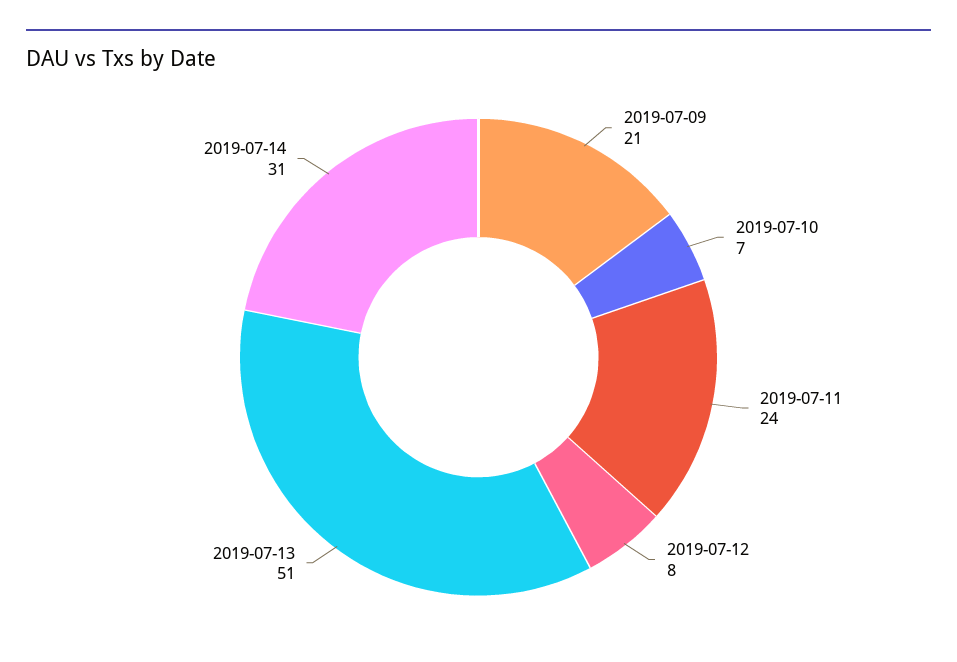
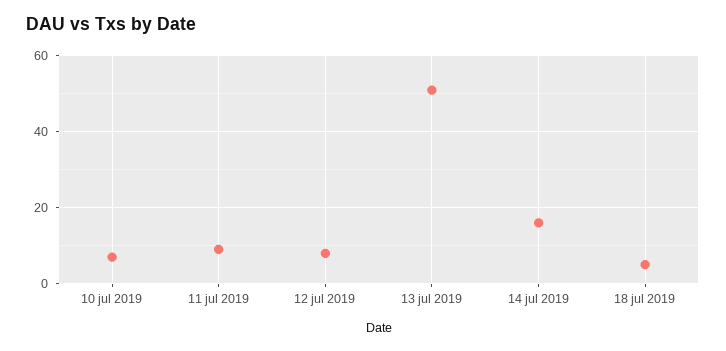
2019-07-09: 21 -> none
2019-07-11: 24 -> 10
2019-07-14: 31 -> 15
18 jul 2019: none -> 5

